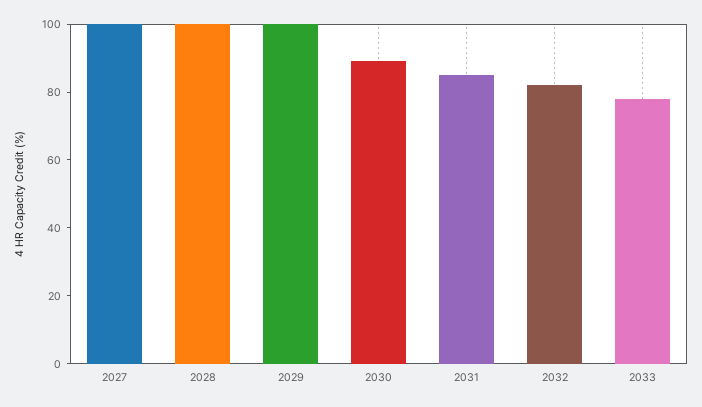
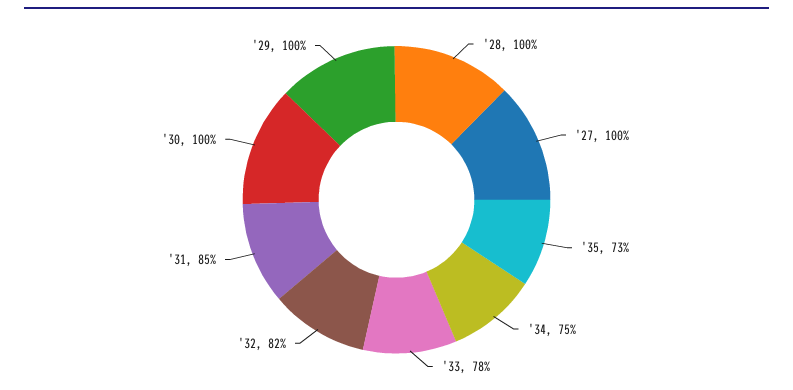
2030: 90 -> 100
'35: none -> 73
'34: none -> 75

